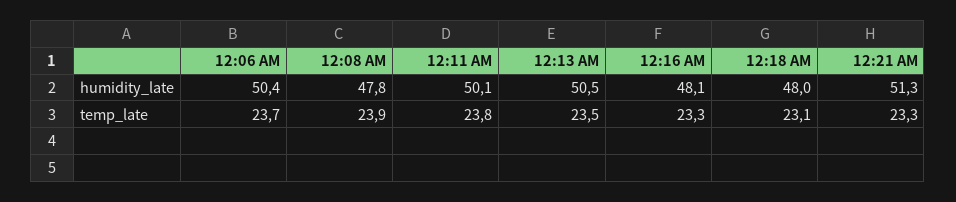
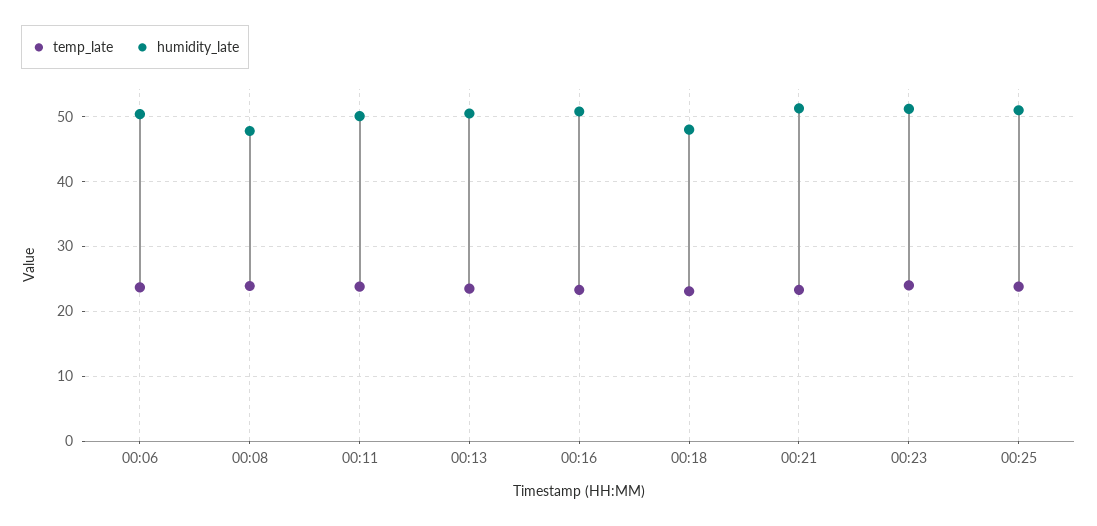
humidity_late, 12:16 AM: 48.1 -> 51
temp_late, 00:23: none -> 24
humidity_late, 00:23: none -> 51
temp_late, 00:25: none -> 24
humidity_late, 00:25: none -> 51

